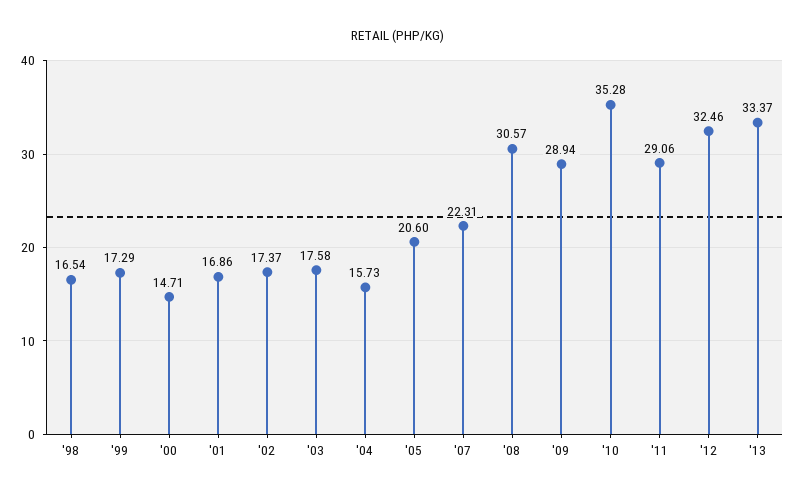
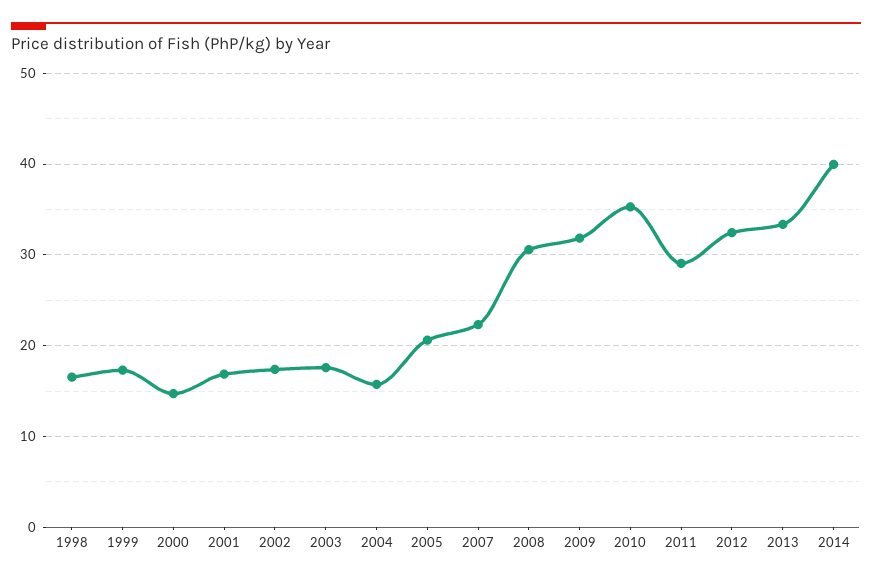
'09: 28.94 -> 32
2014: none -> 40

